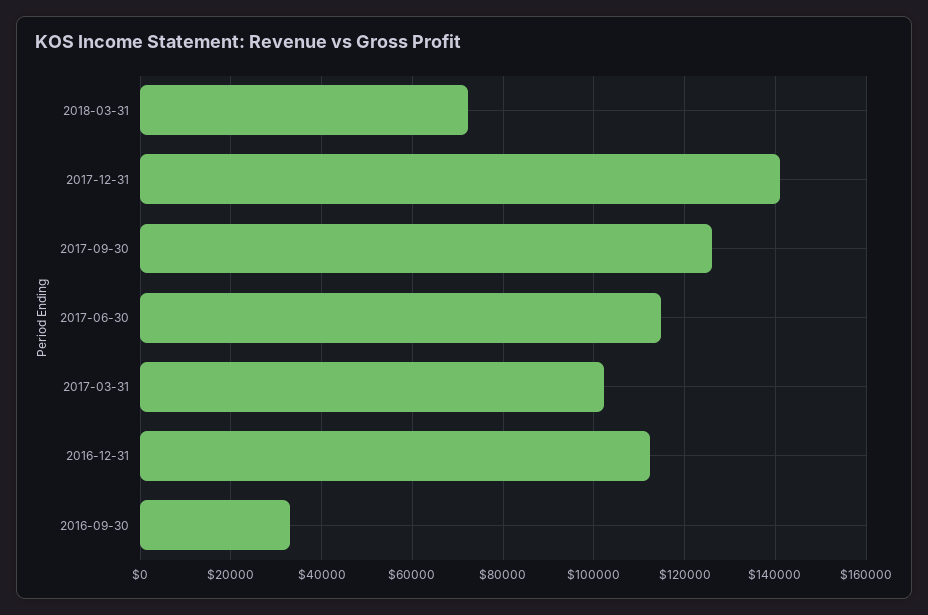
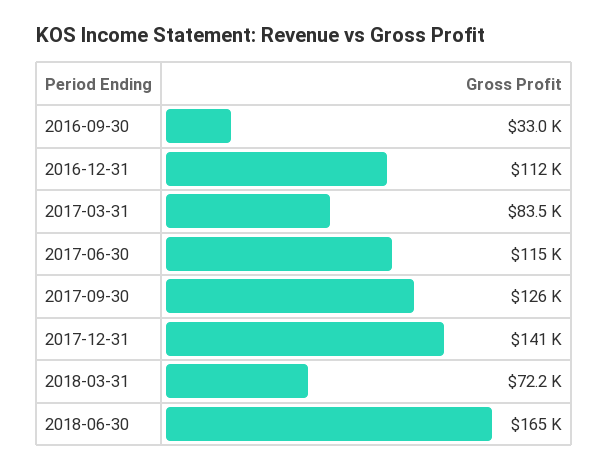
2017-03-31: 102000 -> 83500
2018-06-30: none -> 165000

